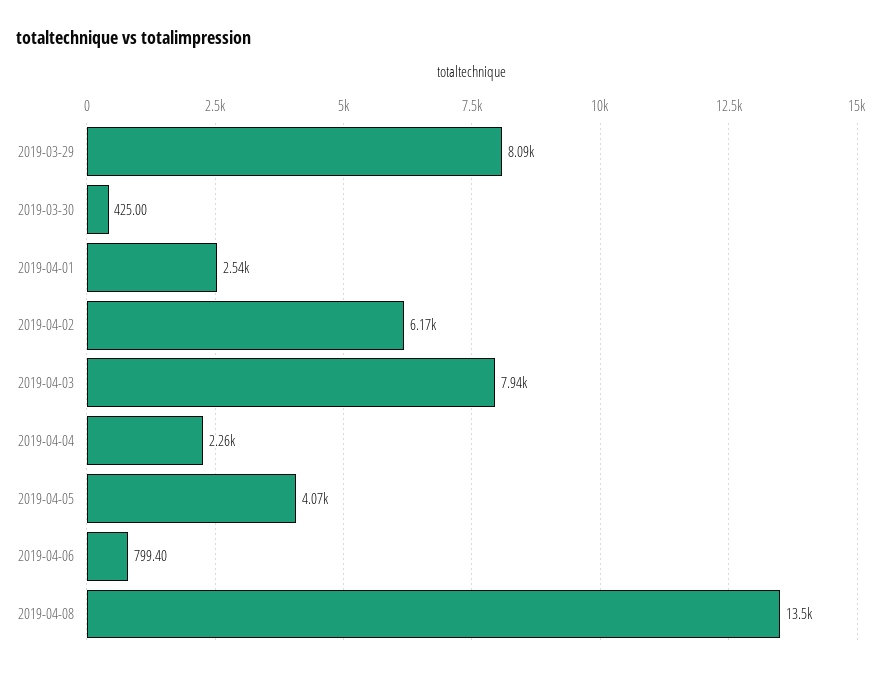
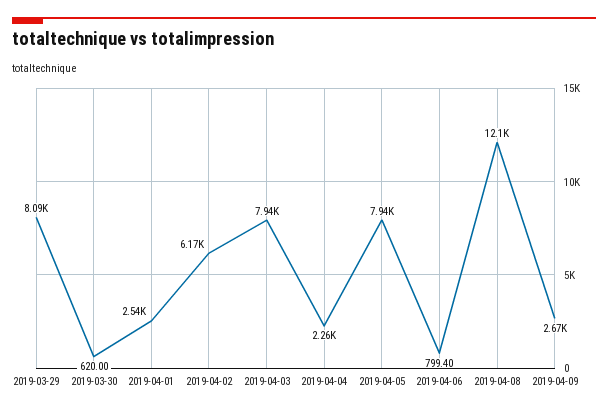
2019-03-30: 425 -> 620
2019-04-05: 4070 -> 7940
2019-04-08: 13500 -> 12100
2019-04-09: none -> 2670

